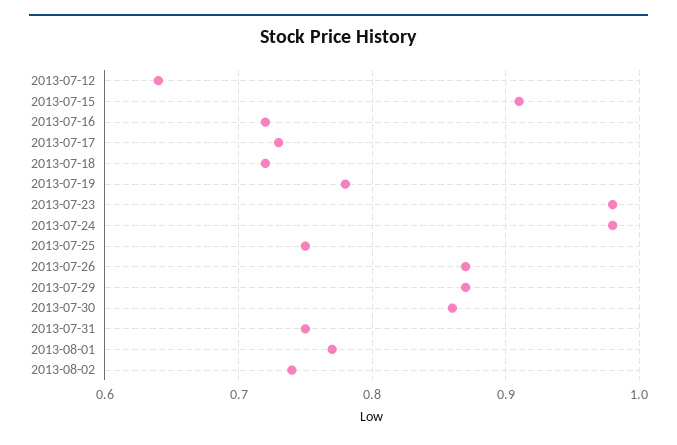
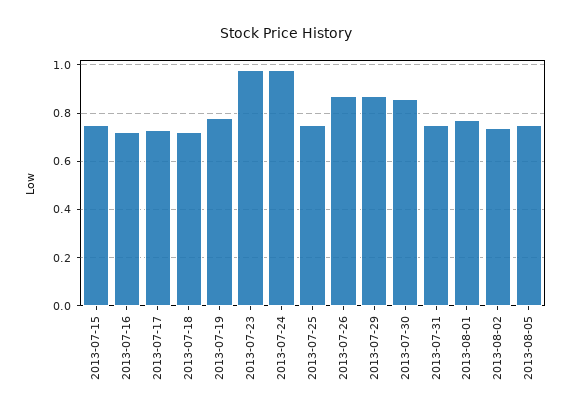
2013-07-12: 0.64 -> none
2013-07-15: 0.91 -> 0.75
2013-08-05: none -> 0.75

